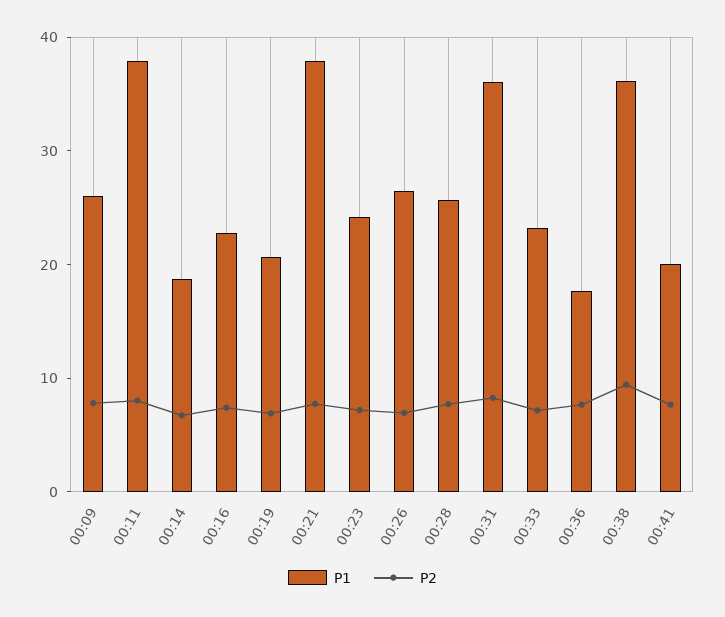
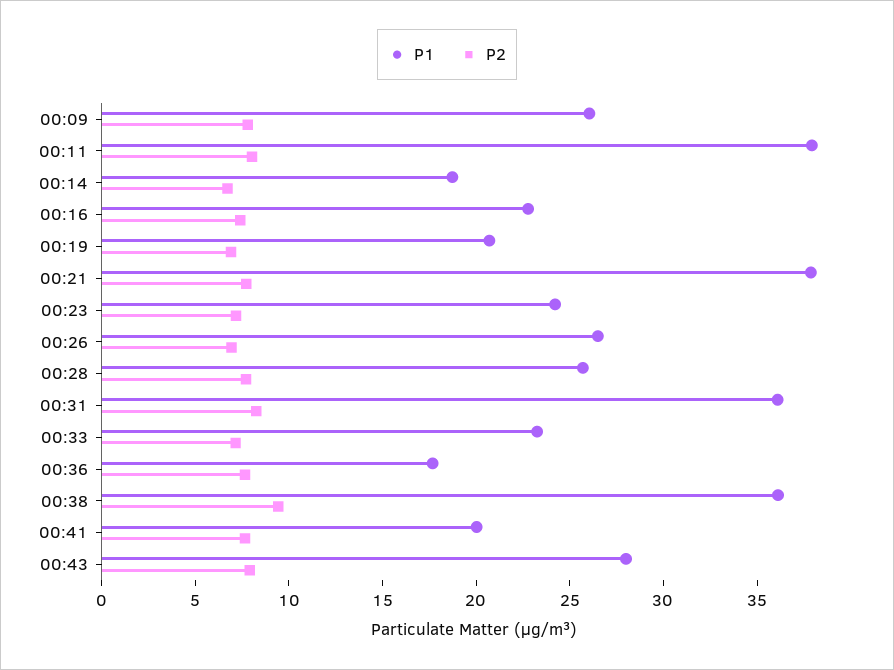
P1, 00:43: none -> 28
P2, 00:43: none -> 8

